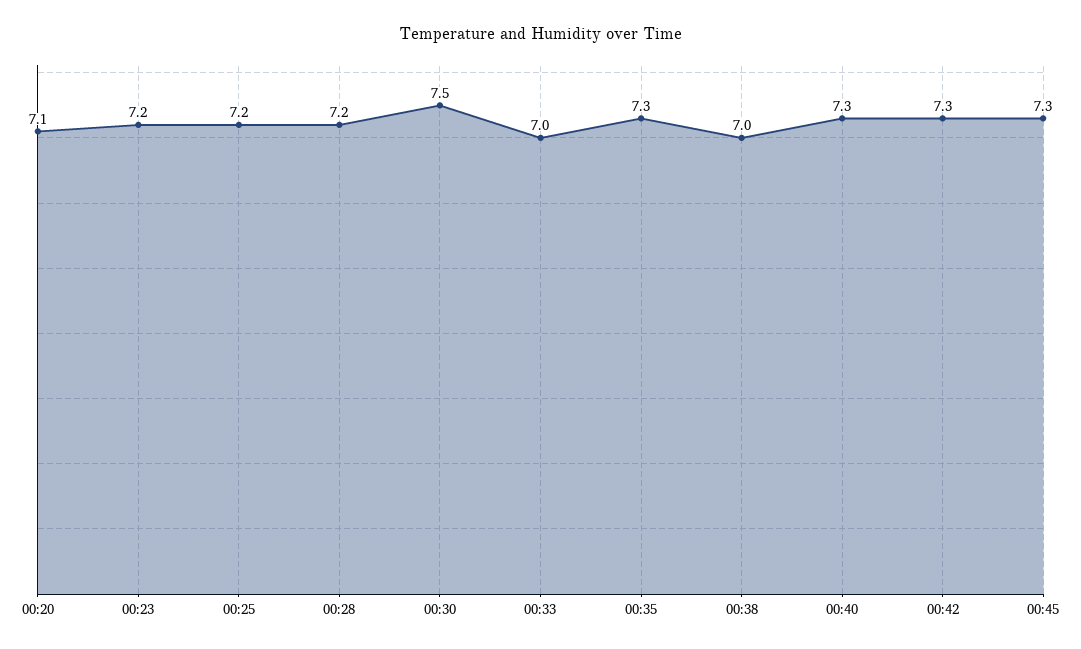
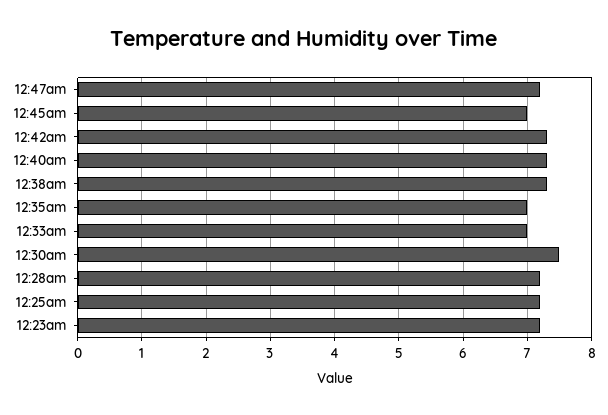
00:20: 7.1 -> none
00:35: 7.3 -> 7
00:38: 7 -> 7.3
00:45: 7.3 -> 7
12:47am: none -> 7.2

